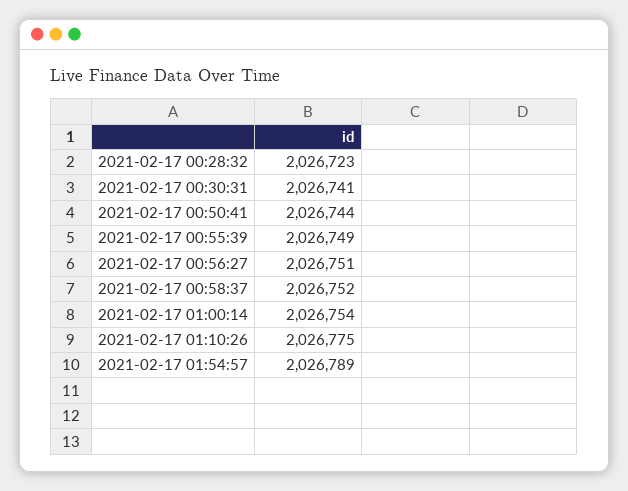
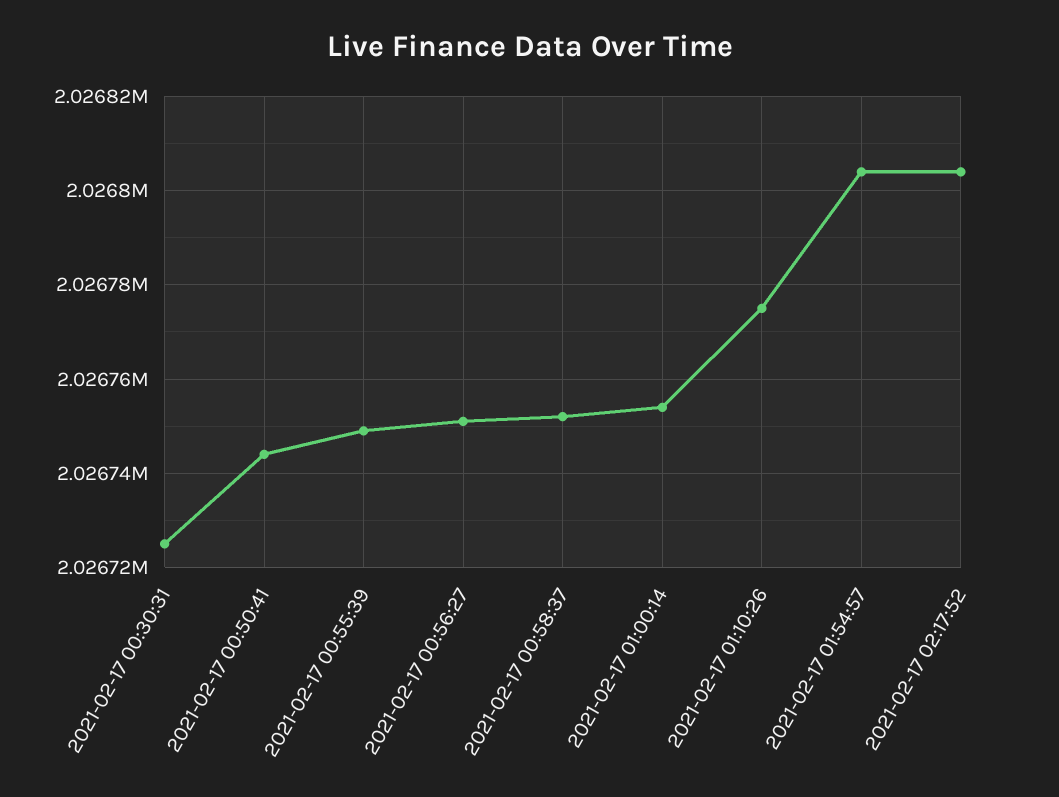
2021-02-17 00:28:32: 2026723 -> none
2021-02-17 00:30:31: 2026741 -> 2026725
2021-02-17 01:54:57: 2026789 -> 2026805
2021-02-17 02:17:52: none -> 2026805

